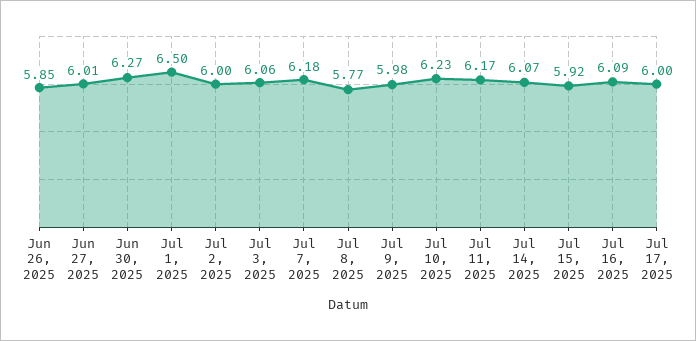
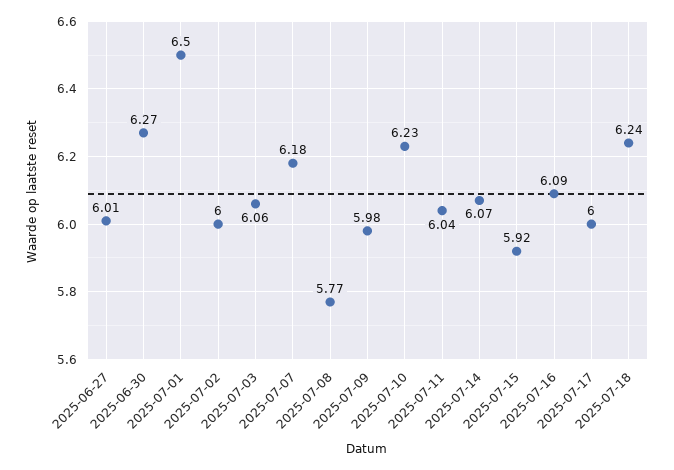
Jun 26, 2025: 5.85 -> none
Jul 11, 2025: 6.17 -> 6.04
2025-07-18: none -> 6.24

